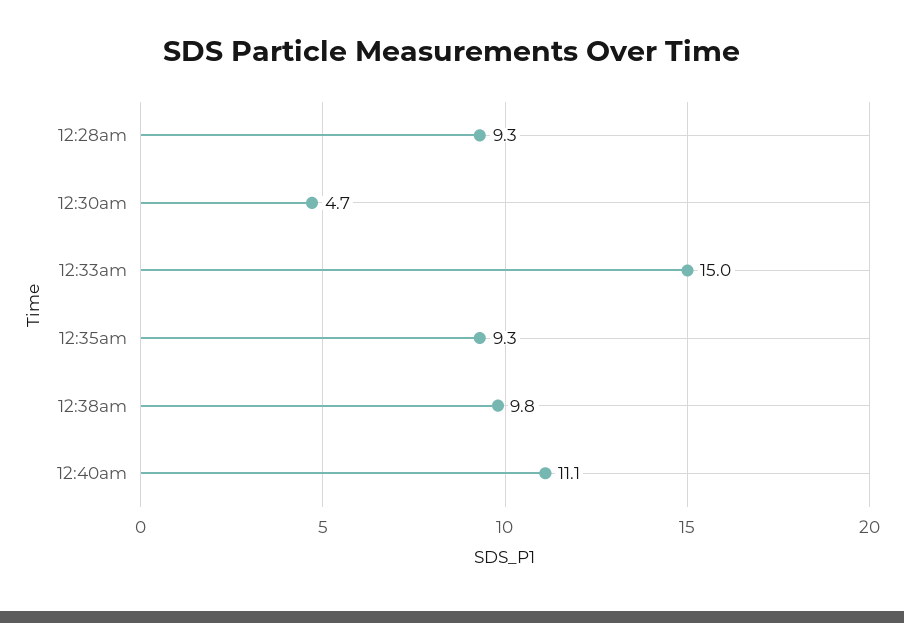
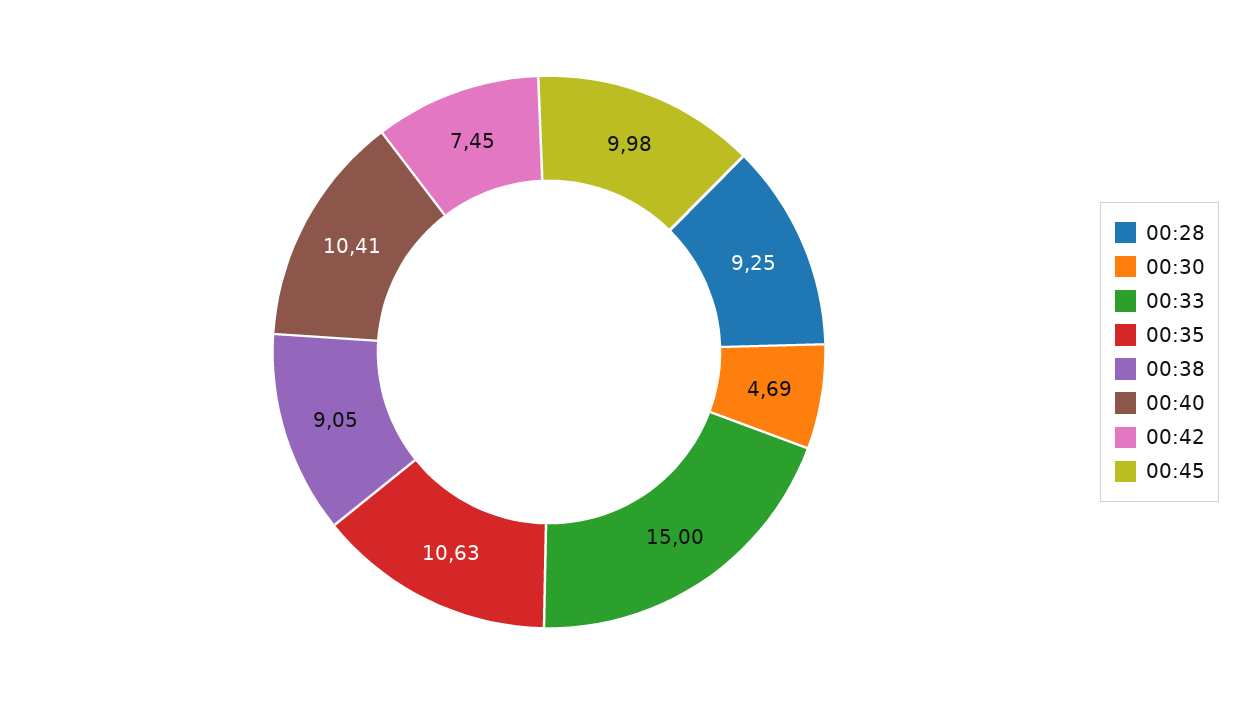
12:35am: 9.3 -> 10.63
12:38am: 9.8 -> 9.05
12:40am: 11.1 -> 10.41
00:42: none -> 7.45
00:45: none -> 9.98

